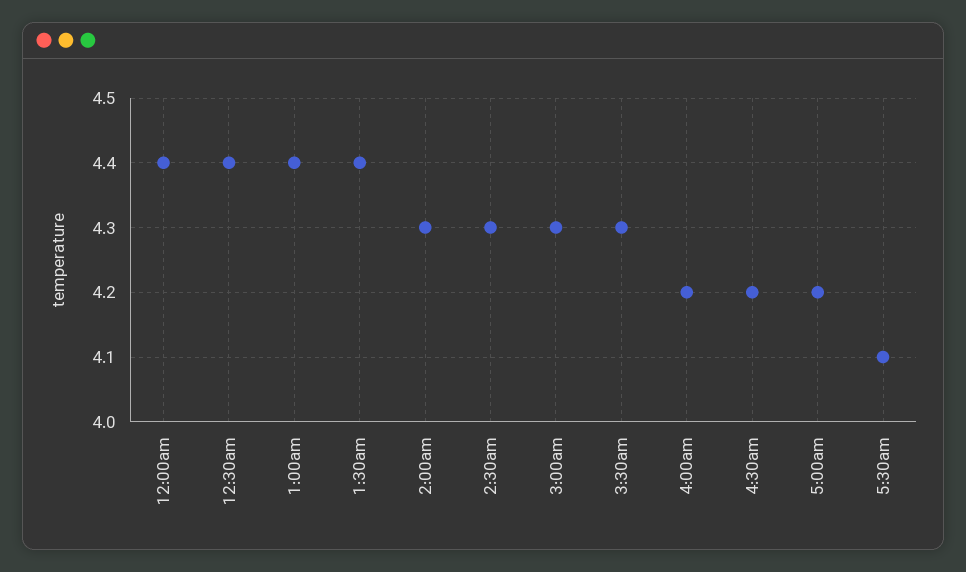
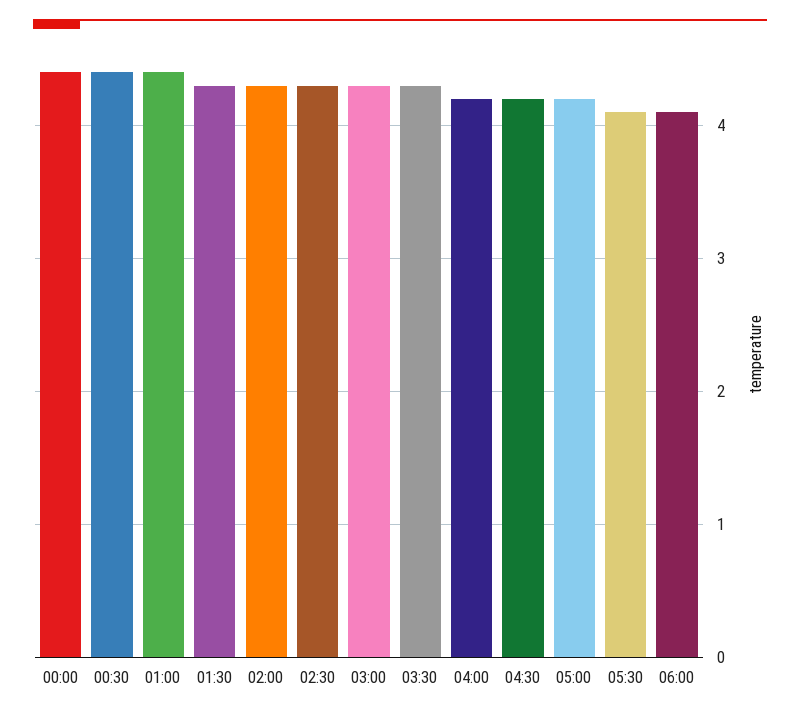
1:30am: 4.4 -> 4.3
06:00: none -> 4.1

